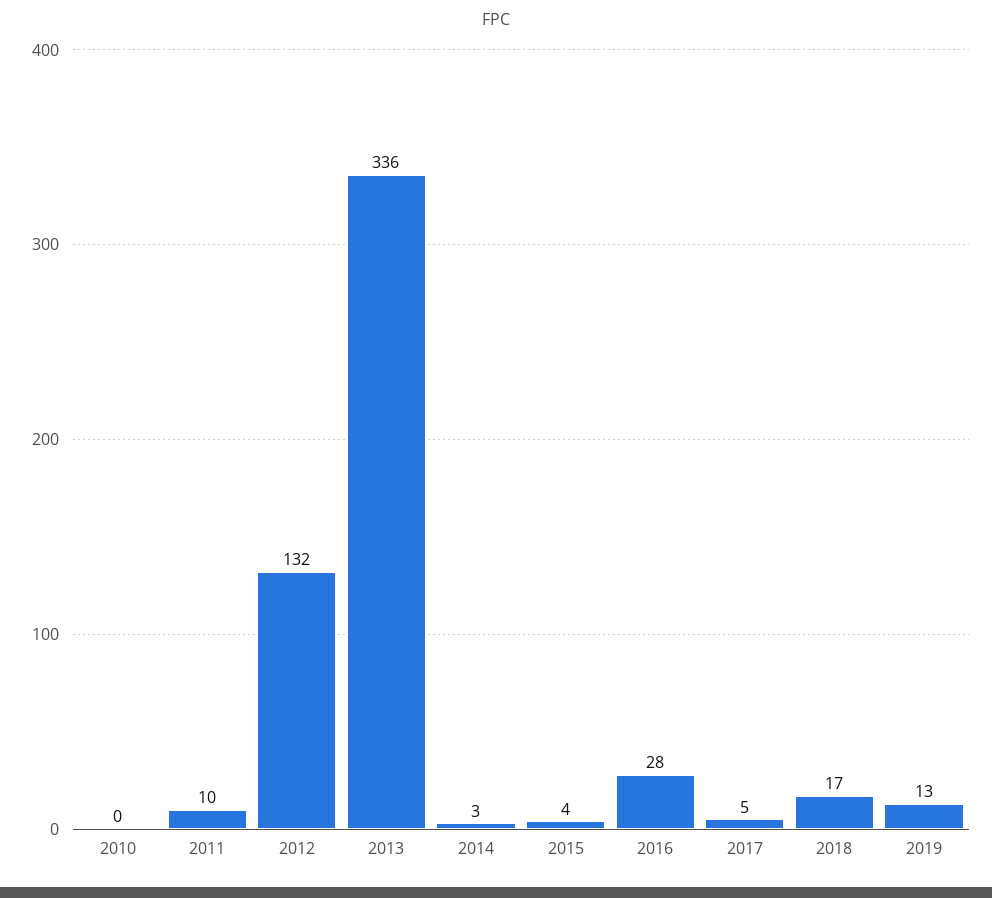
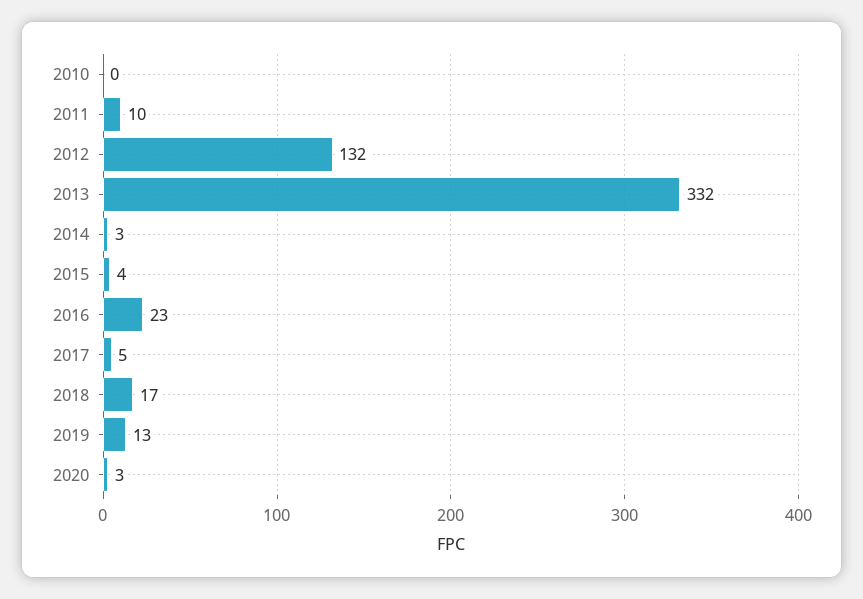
2013: 336 -> 332
2016: 28 -> 23
2020: none -> 3

